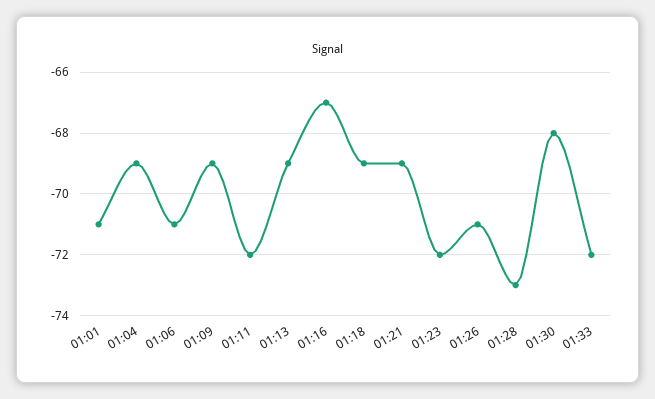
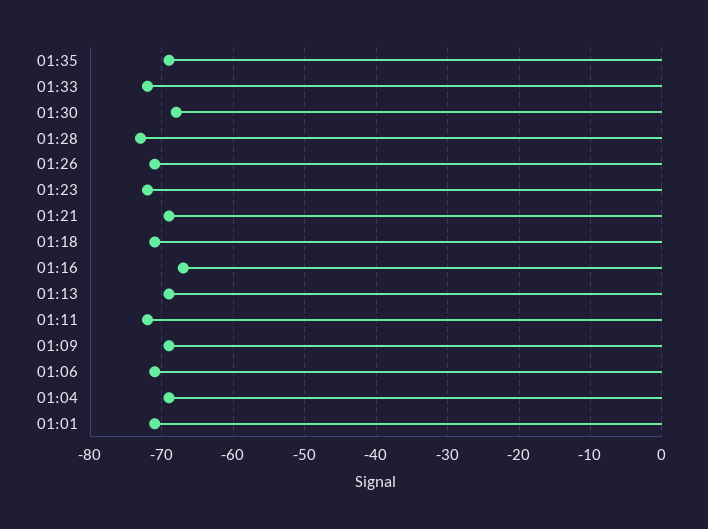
01:18: -69 -> -71
01:35: none -> -69

